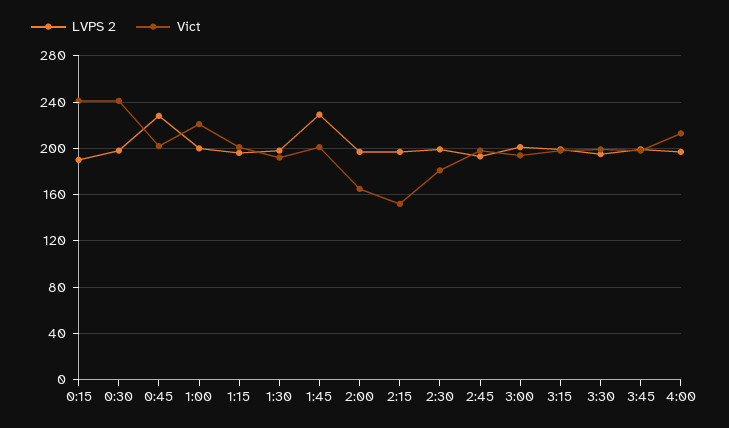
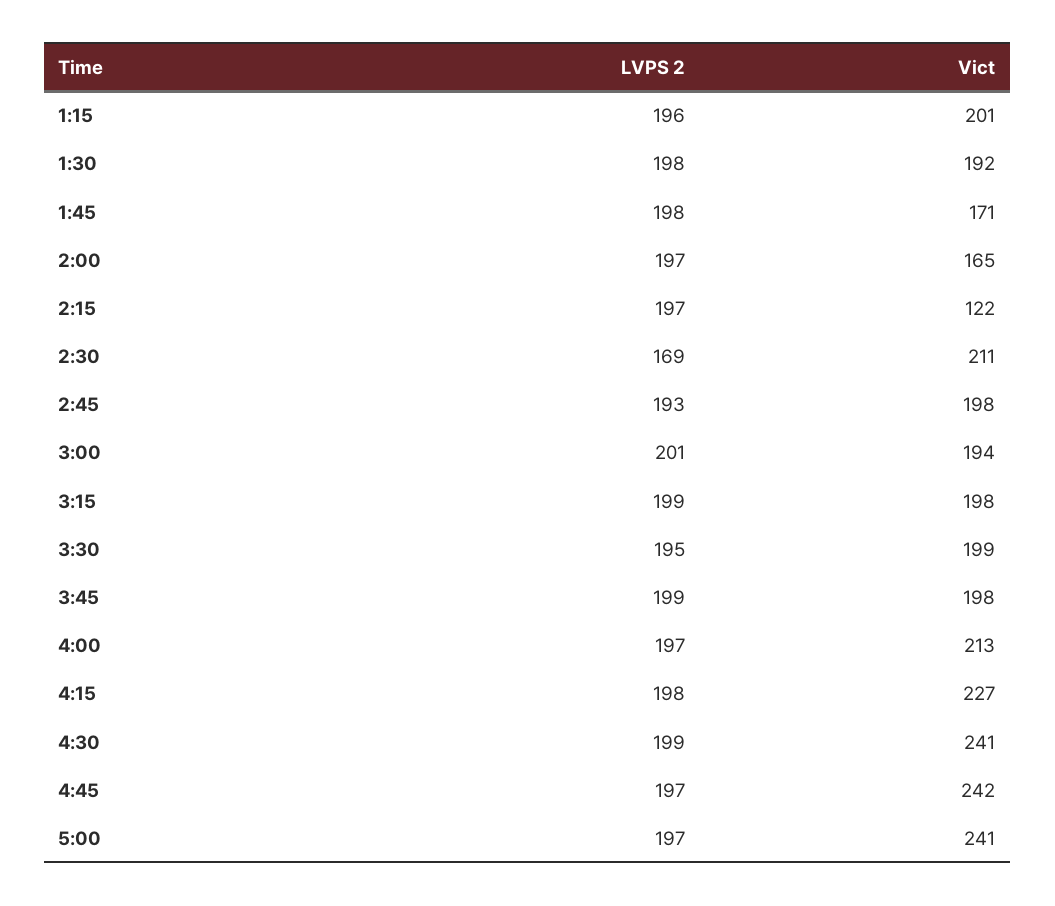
LVPS 2, 0:15: 190 -> none
Vict, 0:15: 240 -> none
LVPS 2, 0:30: 200 -> none
Vict, 0:30: 240 -> none
LVPS 2, 0:45: 230 -> none
Vict, 0:45: 200 -> none
LVPS 2, 1:00: 200 -> none
Vict, 1:00: 220 -> none
LVPS 2, 1:45: 230 -> 198
Vict, 1:45: 200 -> 171
Vict, 2:15: 150 -> 122
LVPS 2, 2:30: 200 -> 169
Vict, 2:30: 180 -> 211
LVPS 2, 4:15: none -> 198
Vict, 4:15: none -> 227
LVPS 2, 4:30: none -> 199
Vict, 4:30: none -> 241
LVPS 2, 4:45: none -> 197
Vict, 4:45: none -> 242
LVPS 2, 5:00: none -> 197
Vict, 5:00: none -> 241

